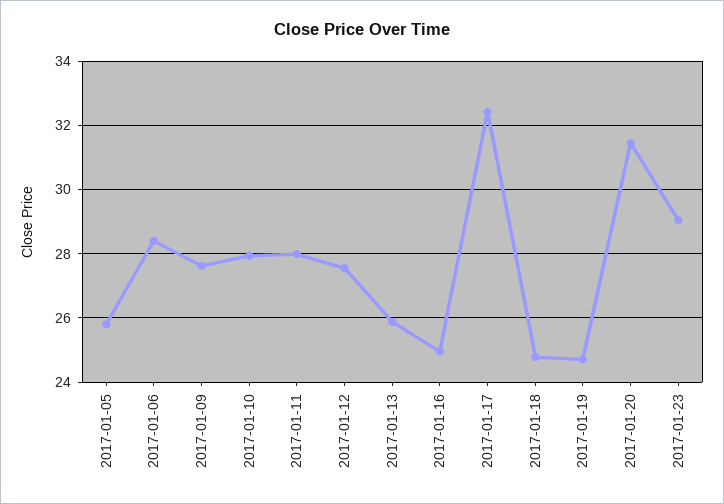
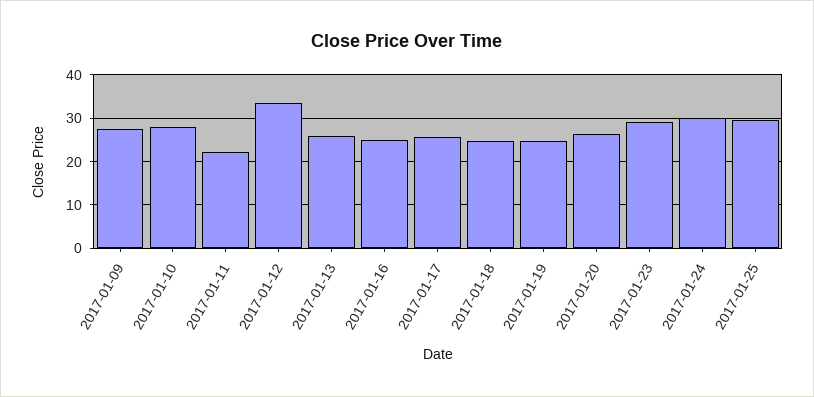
2017-01-05: 25.8 -> none
2017-01-06: 28.4 -> none
2017-01-11: 28 -> 22
2017-01-12: 27.6 -> 34
2017-01-17: 32.4 -> 26
2017-01-20: 31.4 -> 26
2017-01-24: none -> 30
2017-01-25: none -> 30

